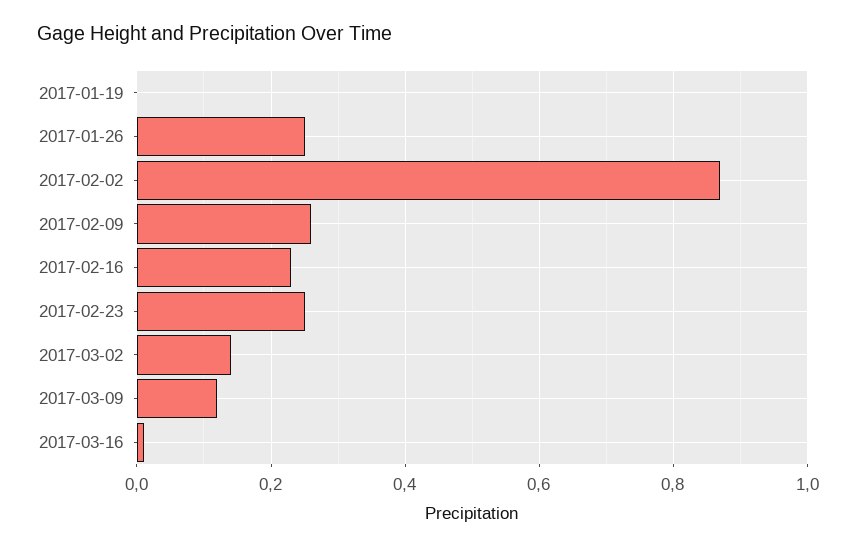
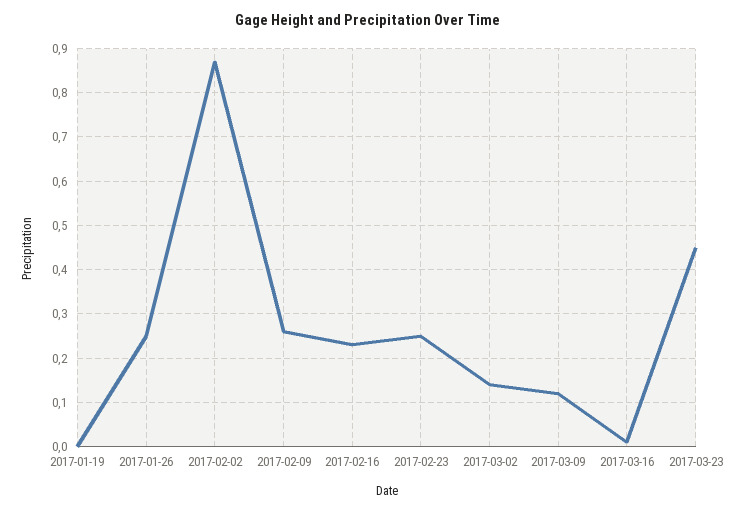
2017-03-23: none -> 0.45

